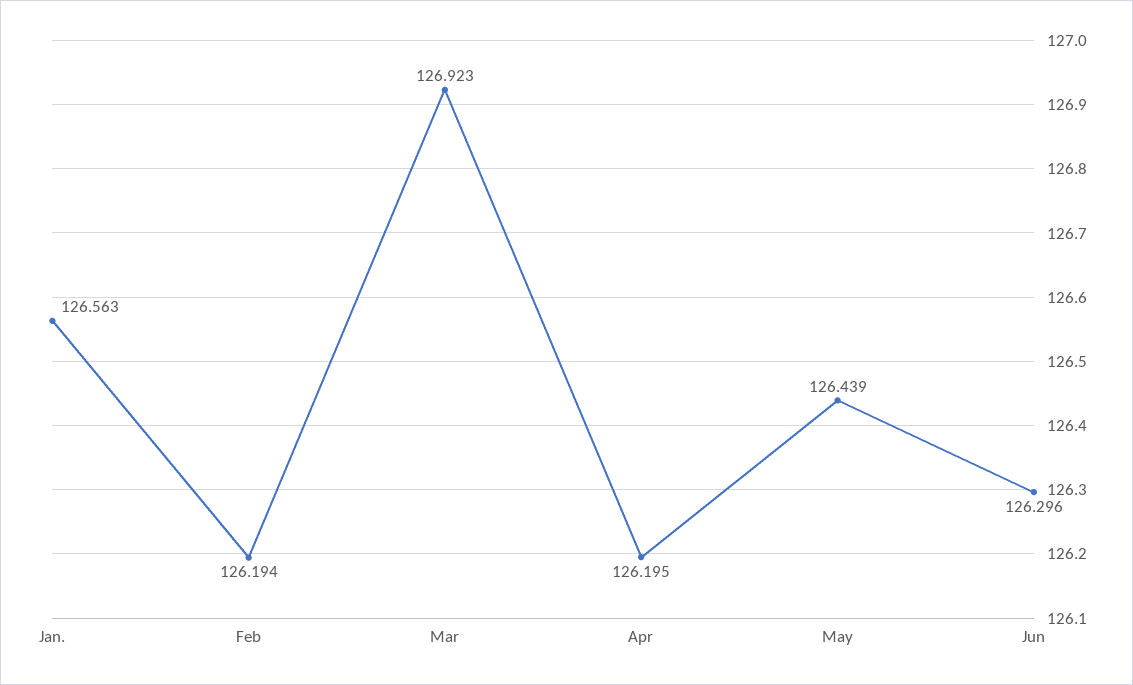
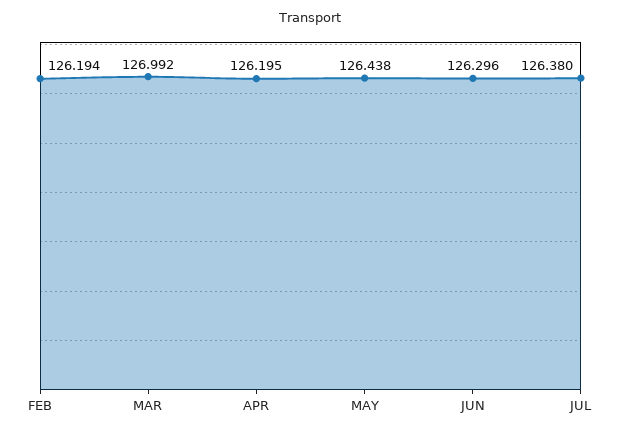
Jan.: 126.563 -> none
Mar: 126.923 -> 126.992
May: 126.439 -> 126.438
JUL: none -> 126.38

